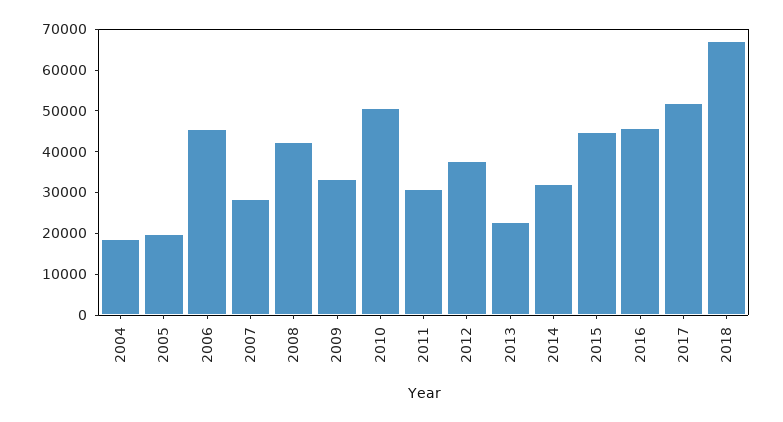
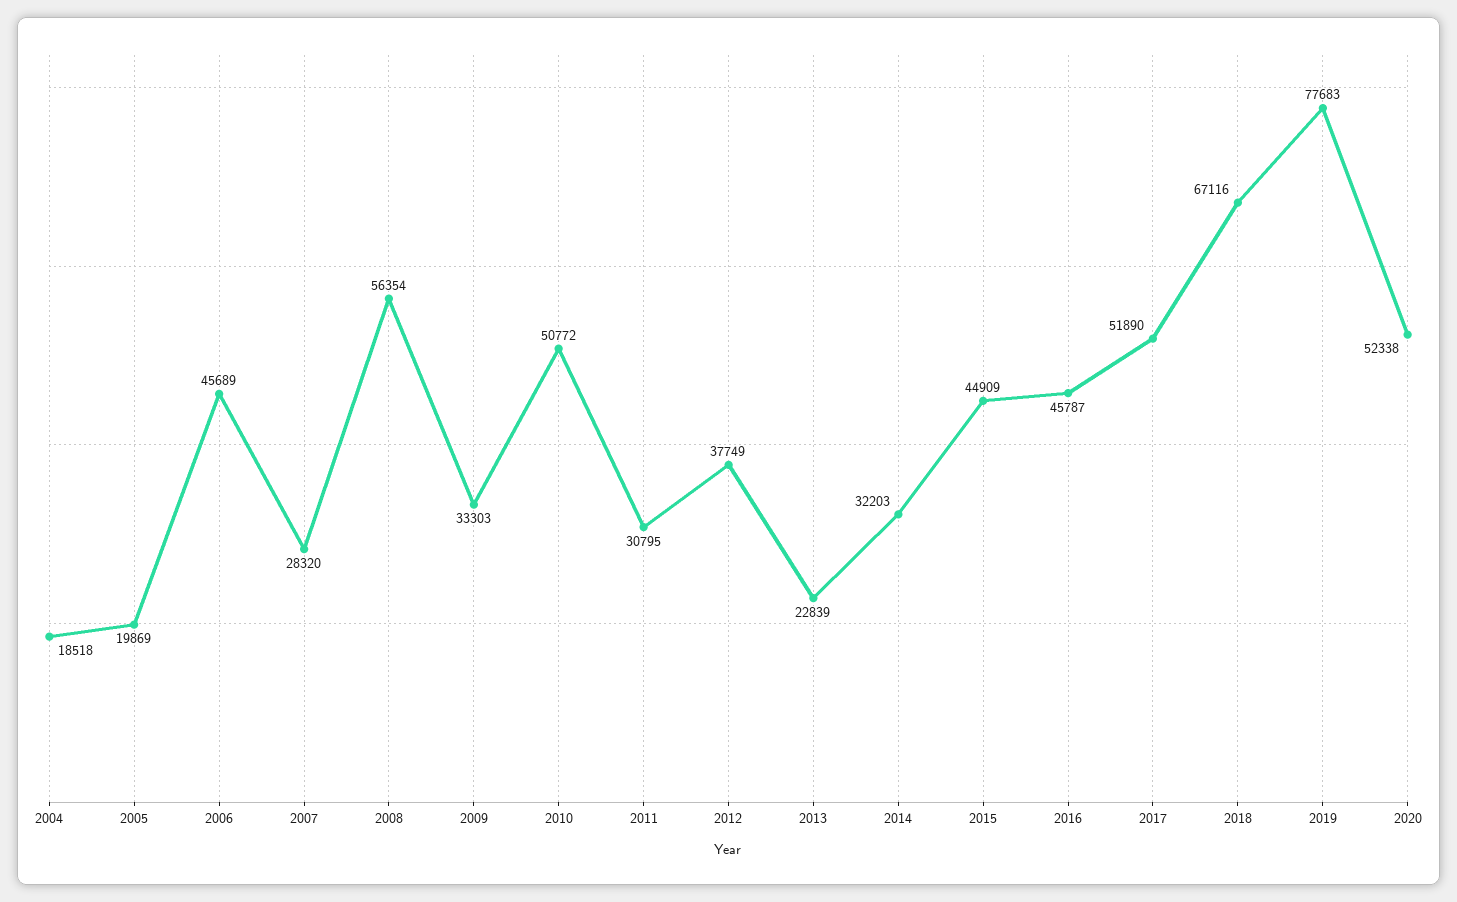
2008: 42000 -> 56354
2019: none -> 77683
2020: none -> 52338

